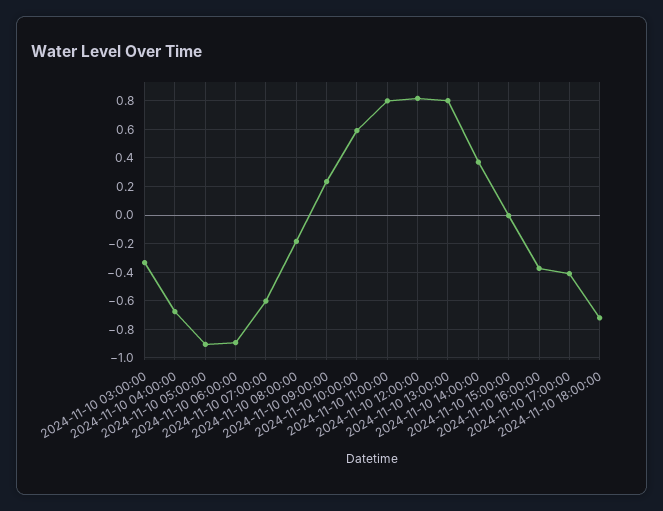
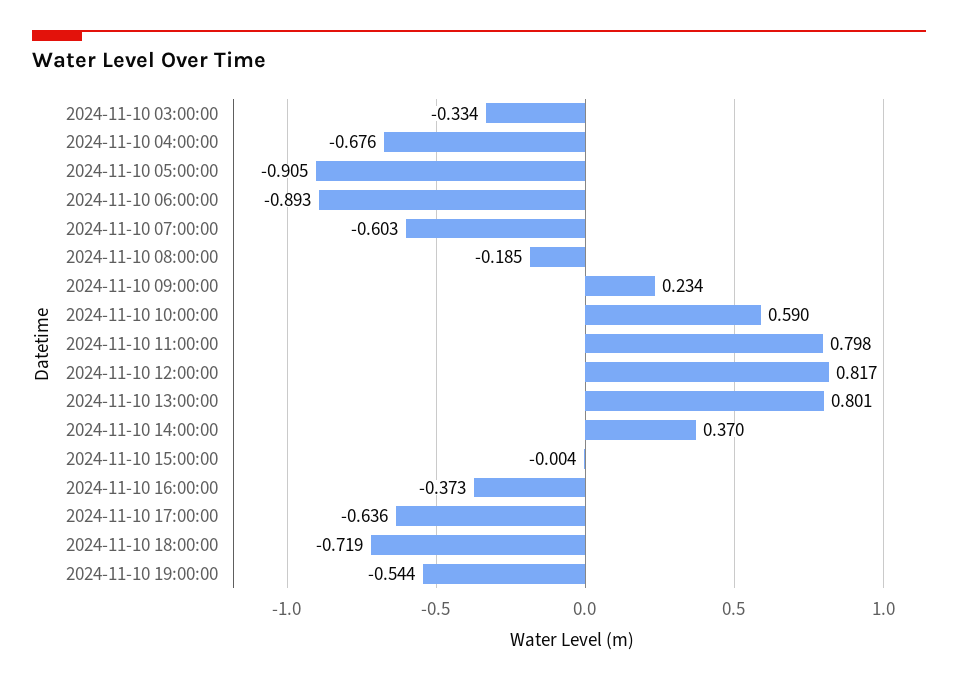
2024-11-10 17:00:00: -0.4 -> -0.636
2024-11-10 19:00:00: none -> -0.544

